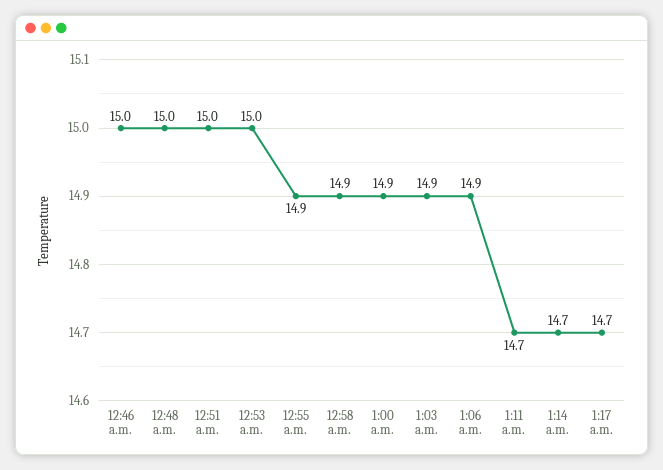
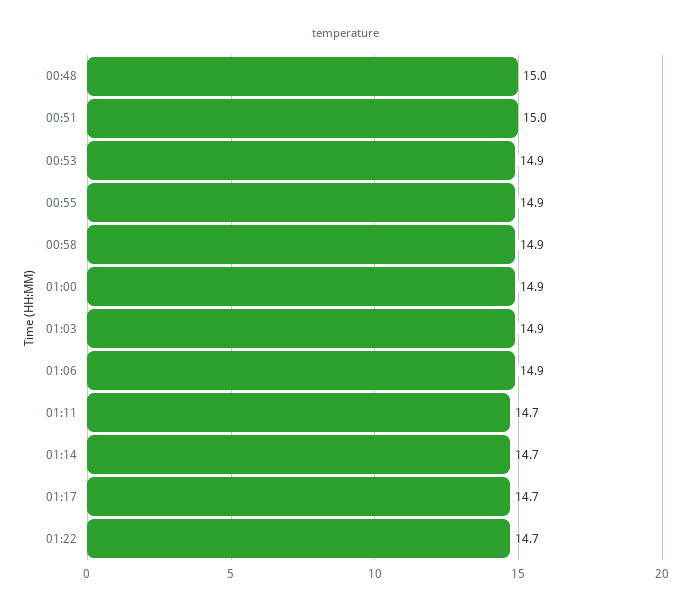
12:46 a.m.: 15 -> none
12:53 a.m.: 15 -> 14.9
01:22: none -> 14.7

